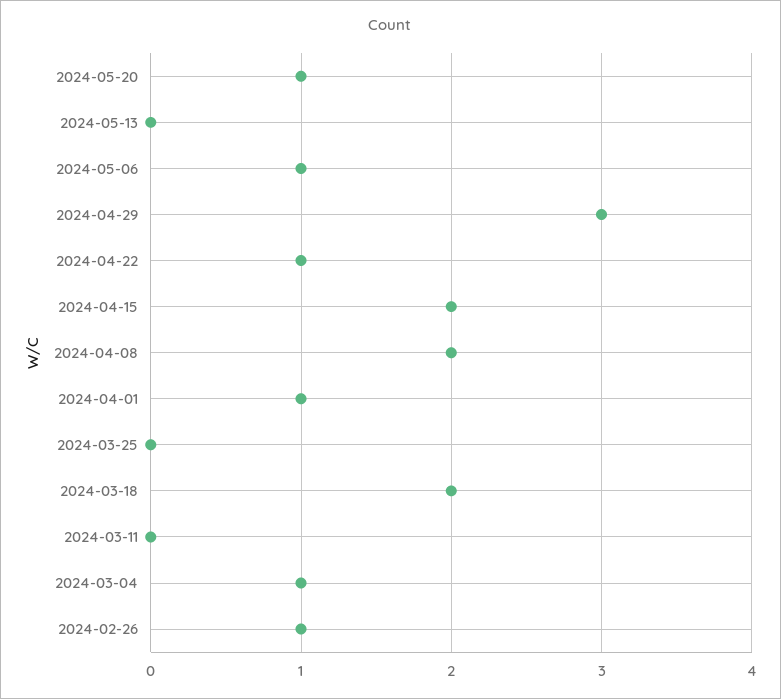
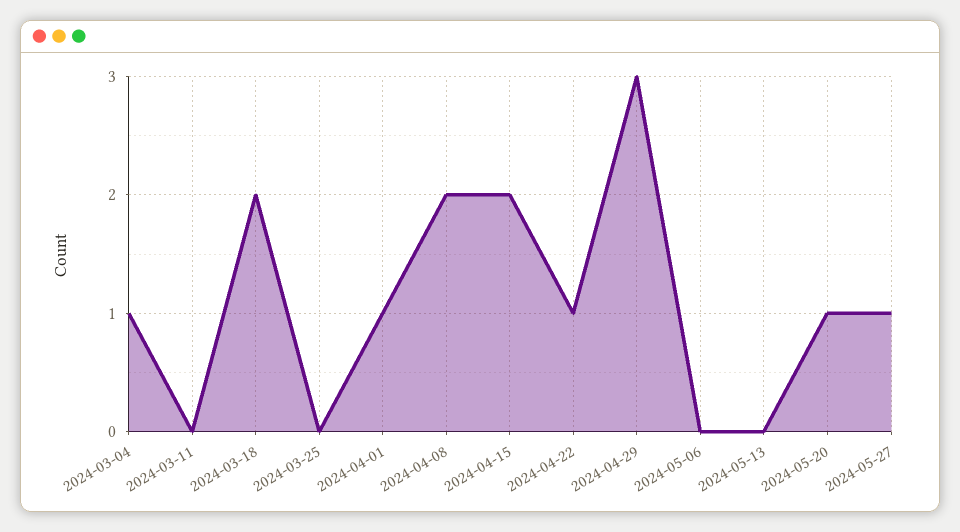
2024-05-06: 1 -> 0
2024-02-26: 1 -> none
2024-05-27: none -> 1

